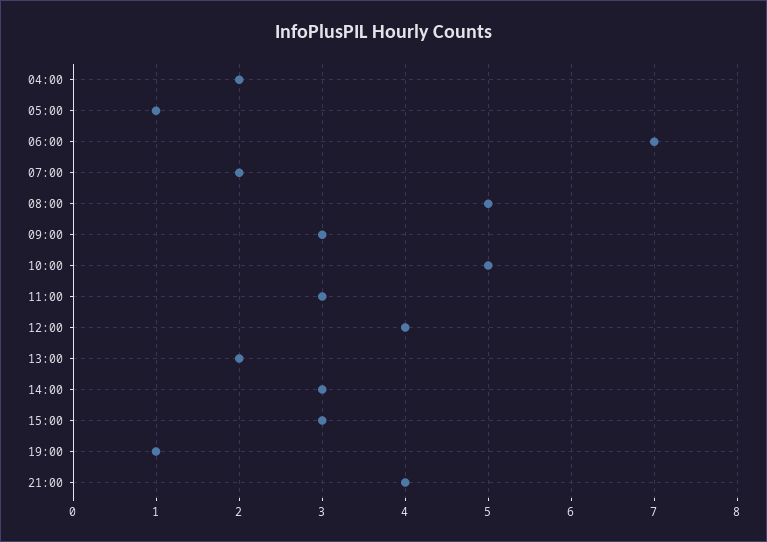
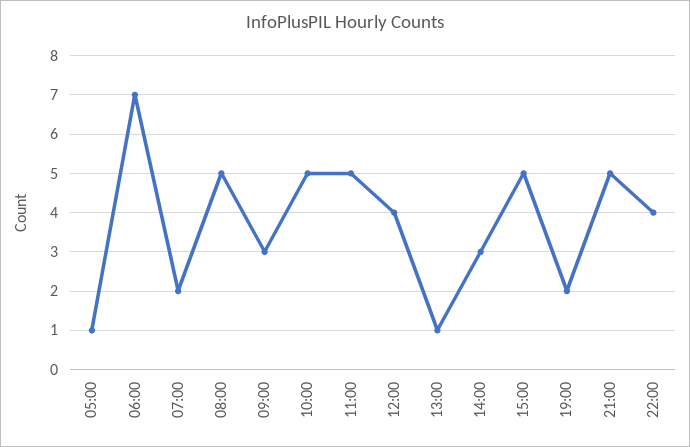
04:00: 2 -> none
11:00: 3 -> 5
13:00: 2 -> 1
15:00: 3 -> 5
19:00: 1 -> 2
21:00: 4 -> 5
22:00: none -> 4

